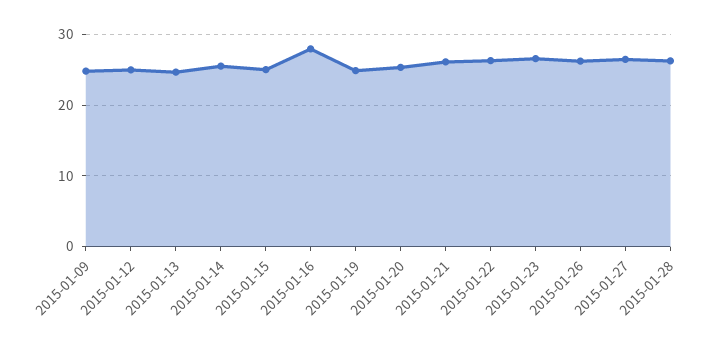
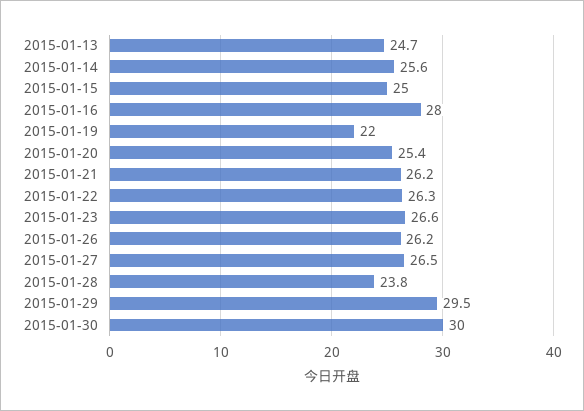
2015-01-09: 25 -> none
2015-01-12: 25 -> none
2015-01-19: 25 -> 22
2015-01-28: 26 -> 23.8
2015-01-29: none -> 29.5
2015-01-30: none -> 30

